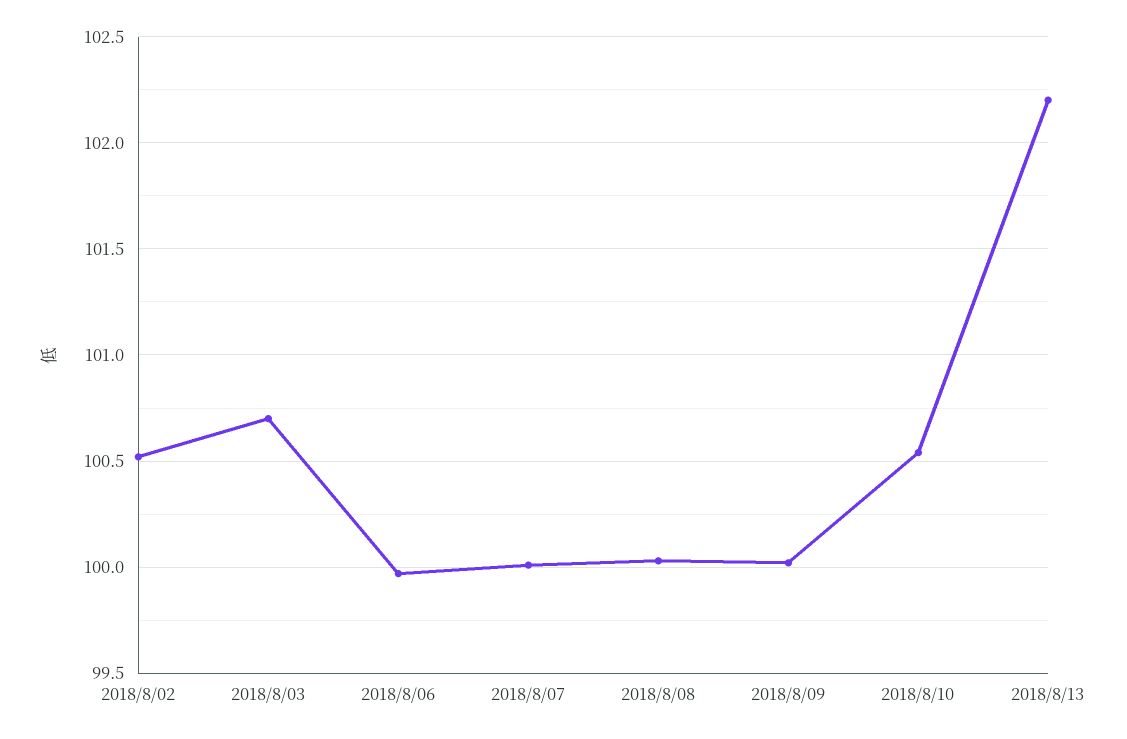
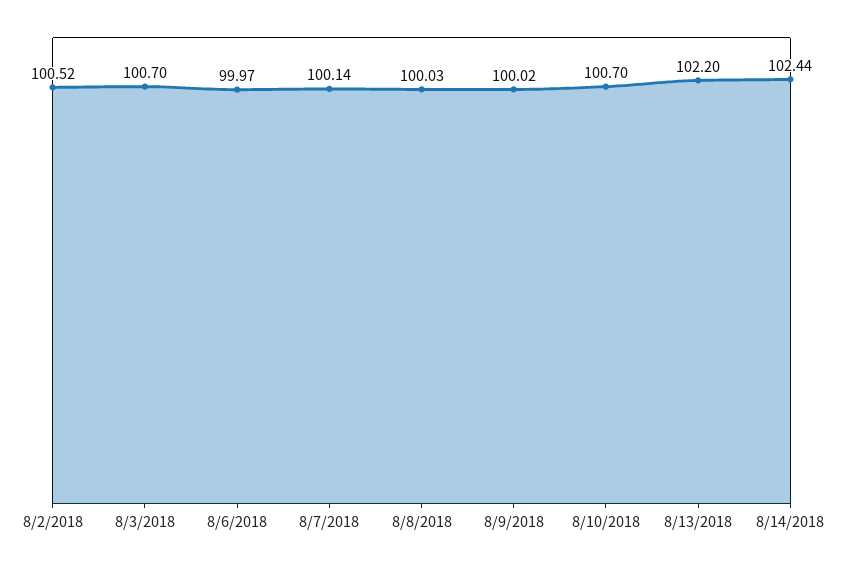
2018/8/07: 100 -> 100.14
2018/8/10: 100.55 -> 100.7
8/14/2018: none -> 102.44

